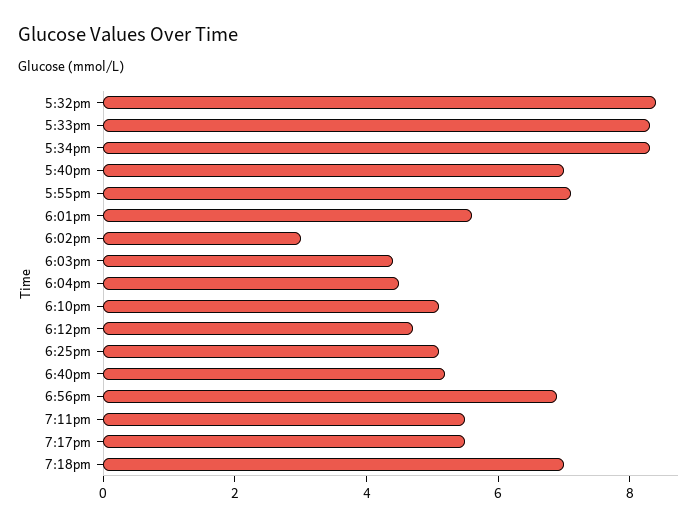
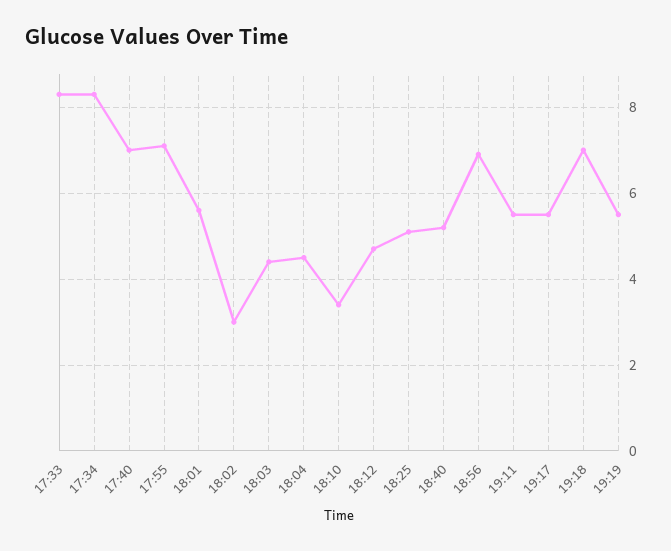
5:32pm: 8.5 -> none
6:10pm: 5 -> 3.5
19:19: none -> 5.5

